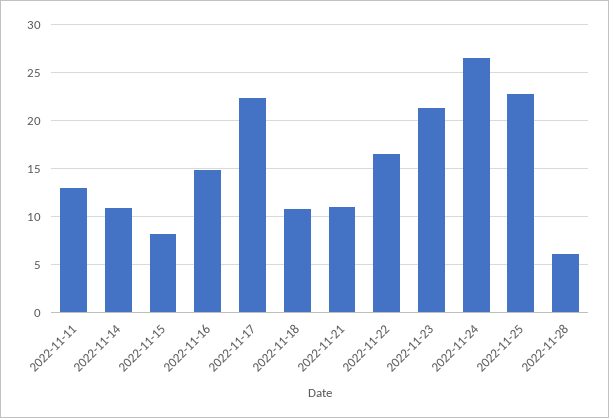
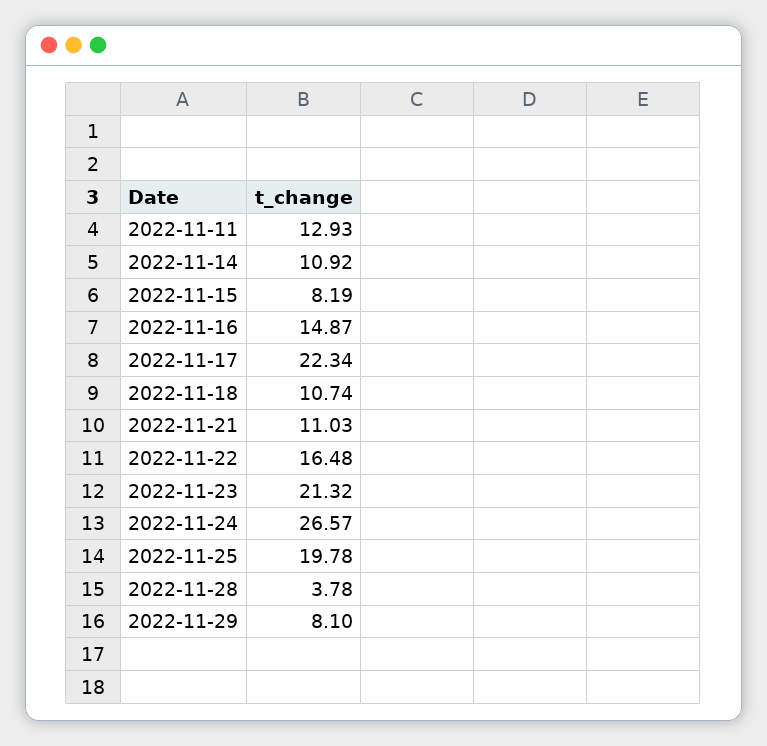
2022-11-25: 23 -> 19.78
2022-11-28: 6 -> 3.78
2022-11-29: none -> 8.1

